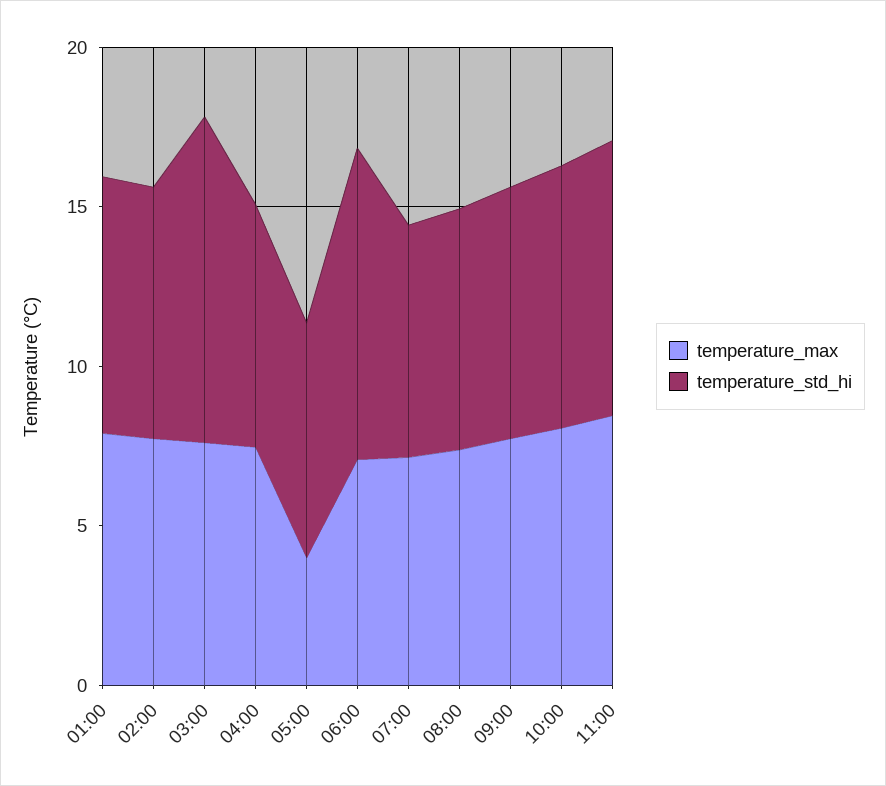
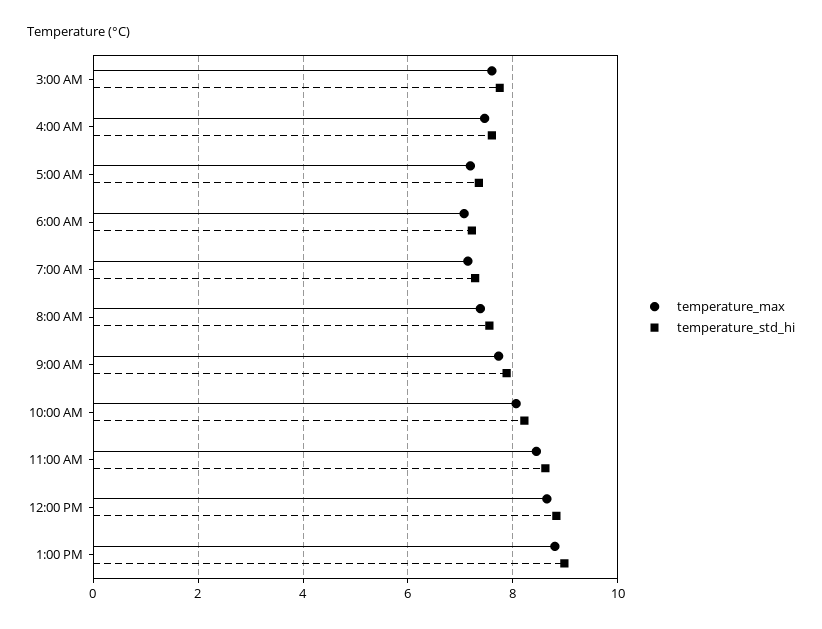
temperature_max, 01:00: 8 -> none
temperature_std_hi, 01:00: 8 -> none
temperature_max, 02:00: 8 -> none
temperature_std_hi, 02:00: 8 -> none
temperature_std_hi, 03:00: 10 -> 7.8
temperature_max, 05:00: 4 -> 7.2
temperature_std_hi, 06:00: 10 -> 7.2
temperature_max, 12:00 PM: none -> 8.6
temperature_std_hi, 12:00 PM: none -> 8.8
temperature_max, 1:00 PM: none -> 8.8
temperature_std_hi, 1:00 PM: none -> 9

